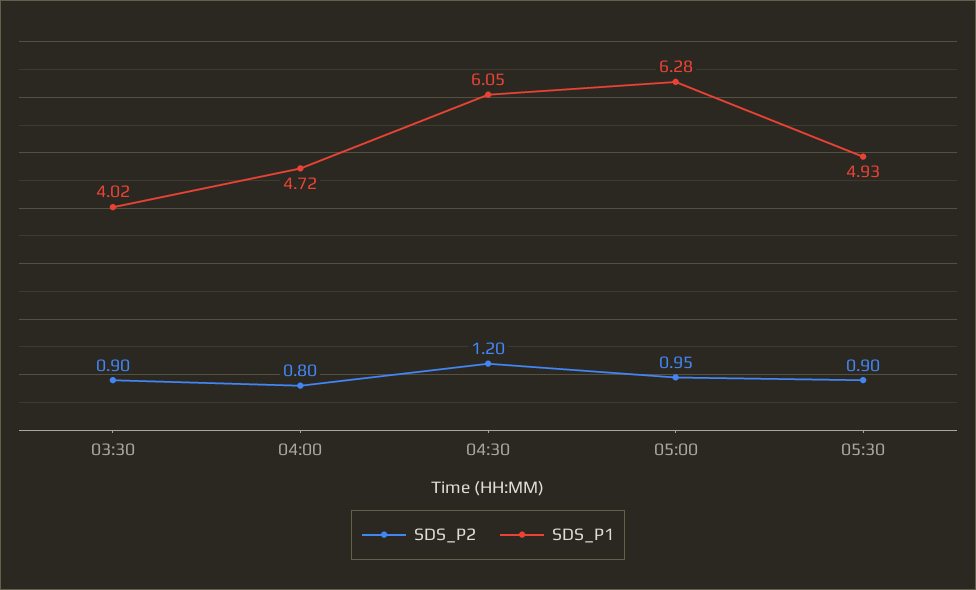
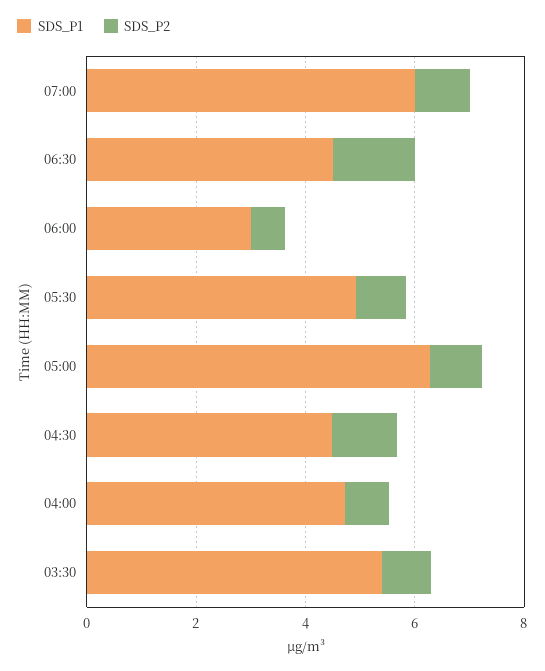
SDS_P1, 03:30: 4.02 -> 5.5
SDS_P1, 04:30: 6.05 -> 4.5
SDS_P1, 07:00: none -> 6
SDS_P2, 07:00: none -> 1
SDS_P1, 06:30: none -> 4.5
SDS_P2, 06:30: none -> 1.5
SDS_P1, 06:00: none -> 3
SDS_P2, 06:00: none -> 0.5

